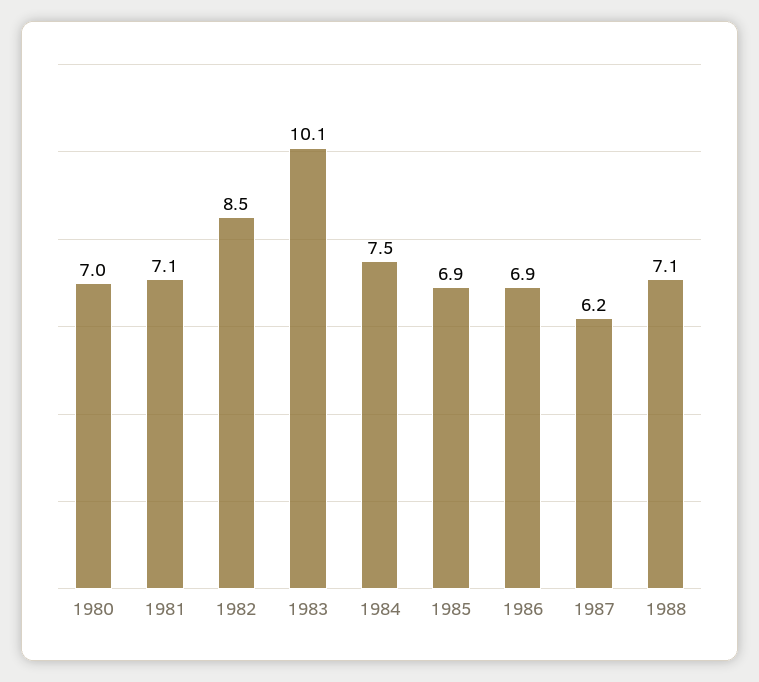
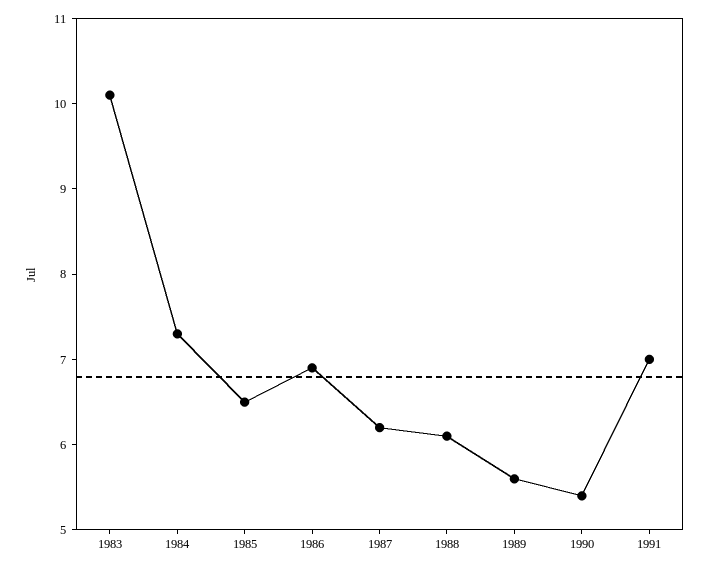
1980: 7 -> none
1981: 7.1 -> none
1982: 8.5 -> none
1984: 7.5 -> 7.3
1985: 6.9 -> 6.5
1988: 7.1 -> 6.1
1989: none -> 5.6
1990: none -> 5.4
1991: none -> 7

